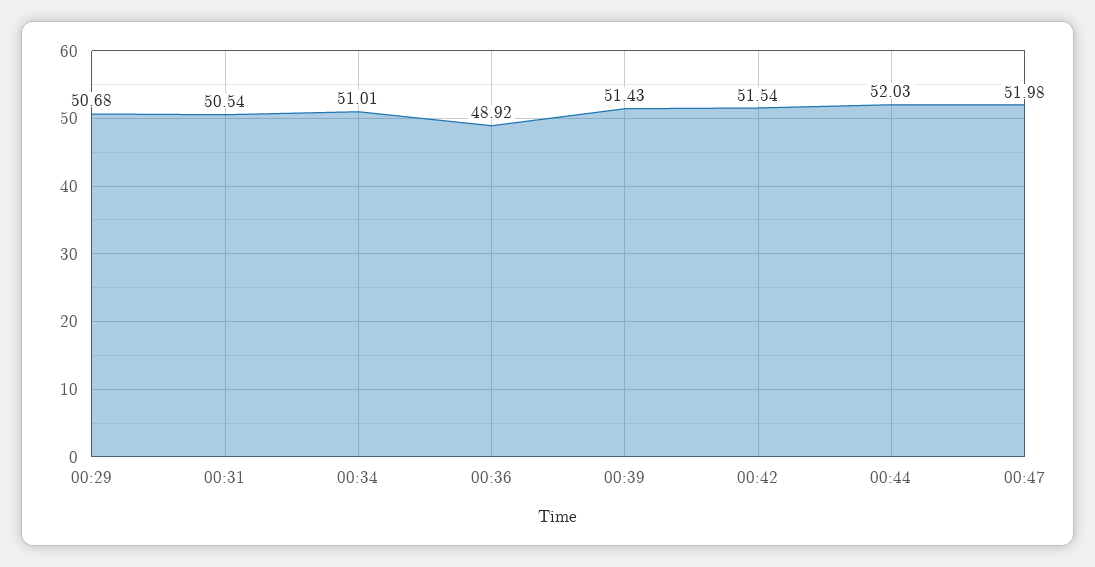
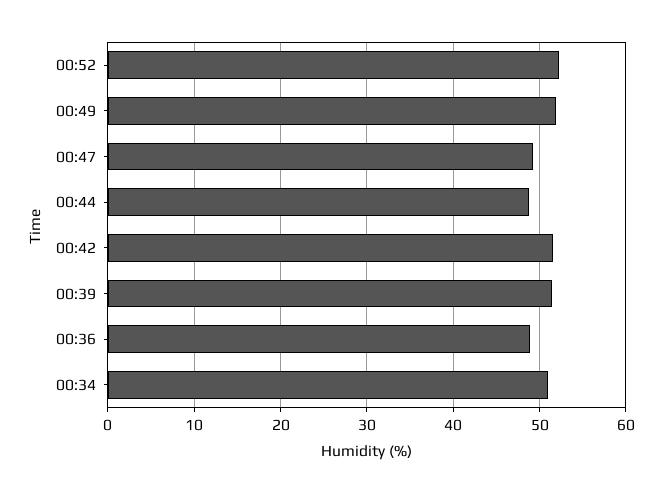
00:29: 50.68 -> none
00:31: 50.54 -> none
00:44: 52.03 -> 49
00:47: 51.98 -> 49
00:52: none -> 52
00:49: none -> 52

